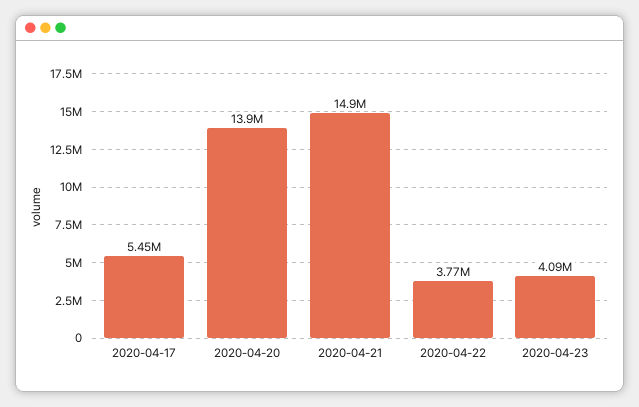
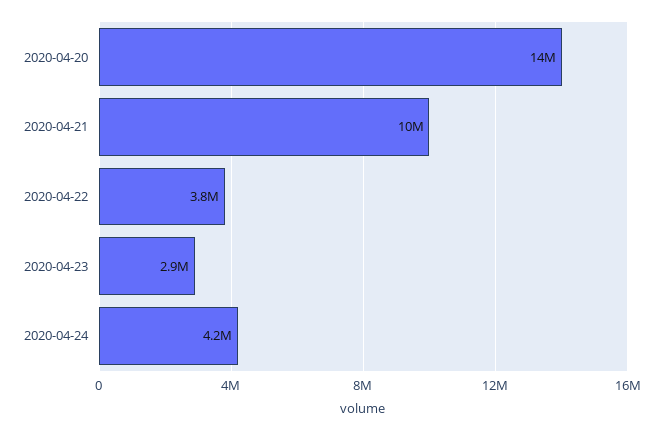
2020-04-17: 5450000 -> none
2020-04-21: 14900000 -> 10000000
2020-04-23: 4090000 -> 2900000
2020-04-24: none -> 4200000

